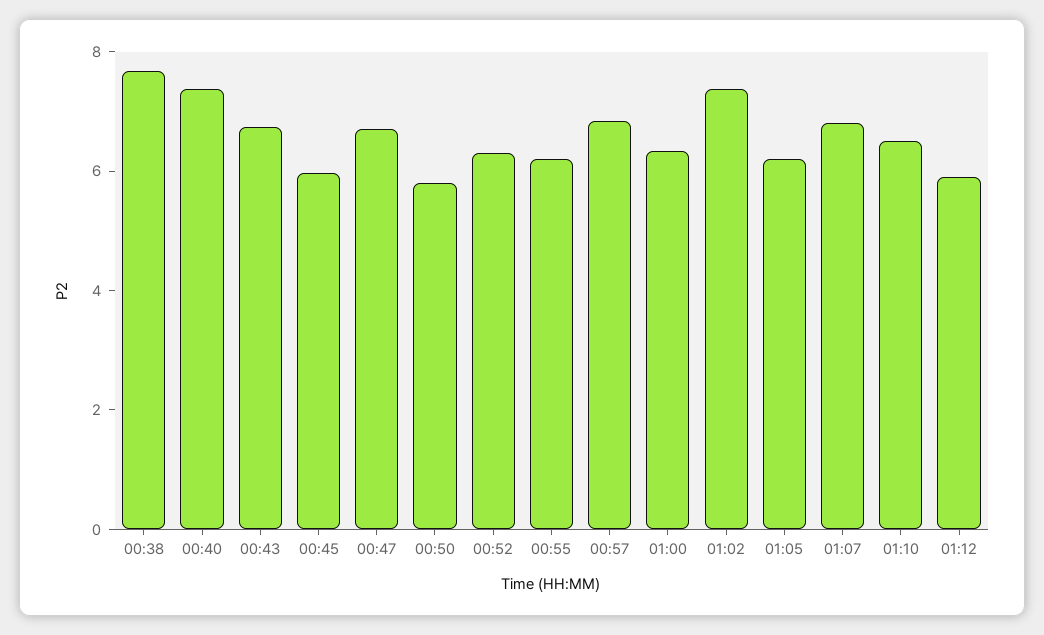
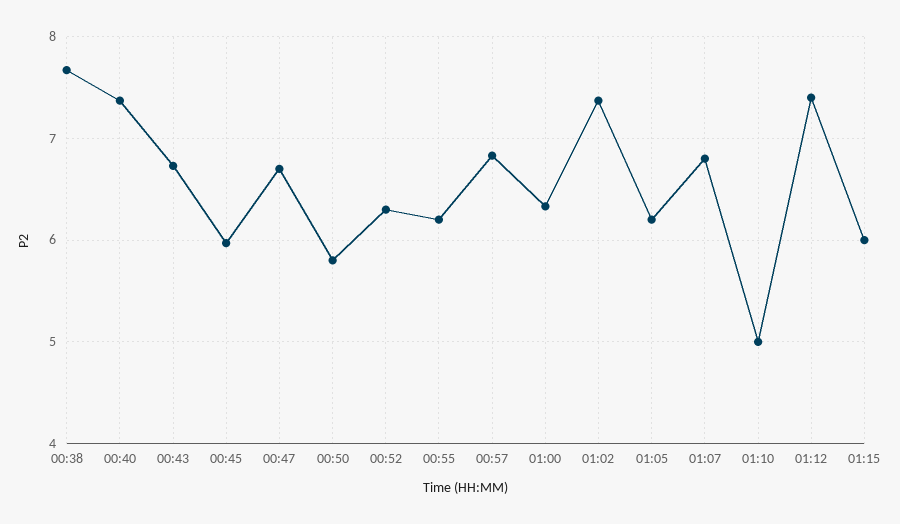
01:10: 6.5 -> 5
01:12: 6 -> 7.4
01:15: none -> 6

